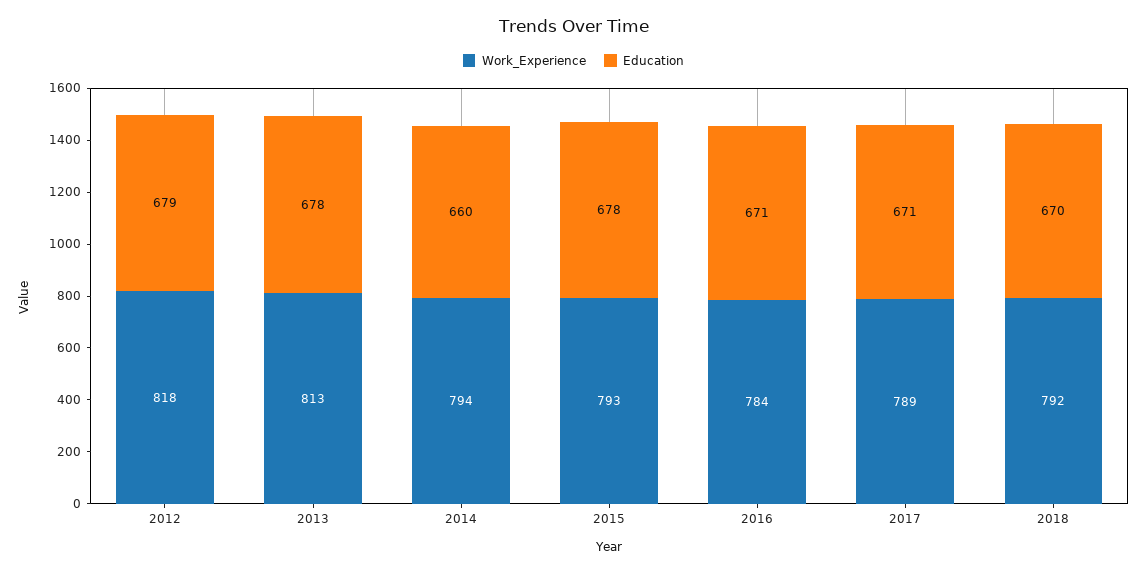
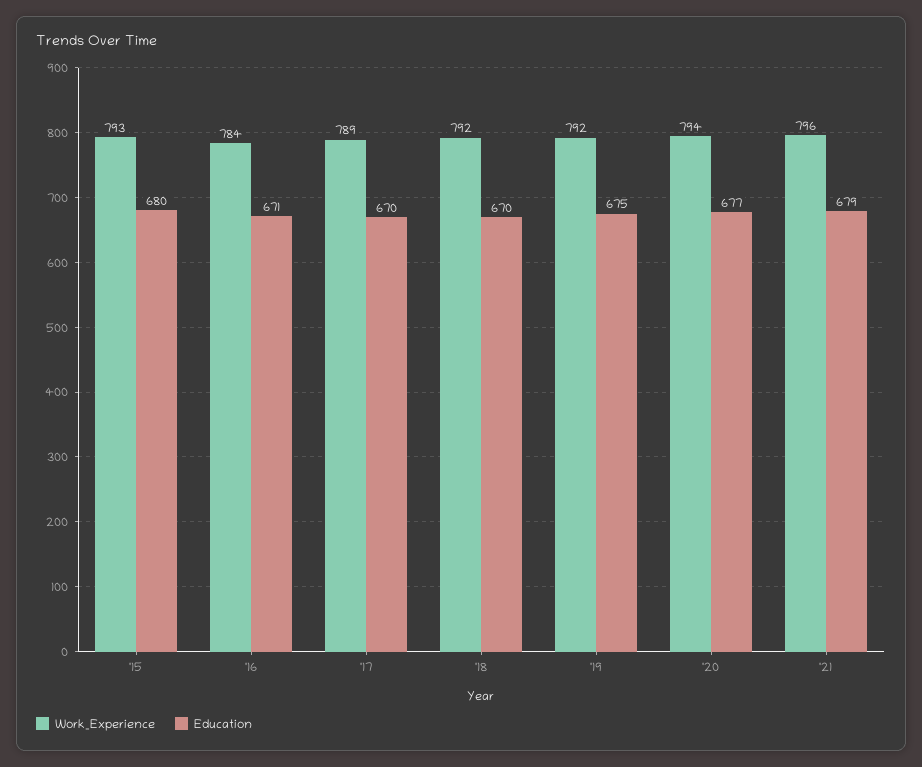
Work_Experience, 2012: 818 -> none
Education, 2012: 679 -> none
Work_Experience, 2013: 813 -> none
Education, 2013: 678 -> none
Work_Experience, 2014: 794 -> none
Education, 2014: 660 -> none
Education, 2015: 678 -> 680
Education, 2017: 671 -> 670
Work_Experience, '19: none -> 792
Education, '19: none -> 675
Work_Experience, '20: none -> 794
Education, '20: none -> 677
Work_Experience, '21: none -> 796
Education, '21: none -> 679

